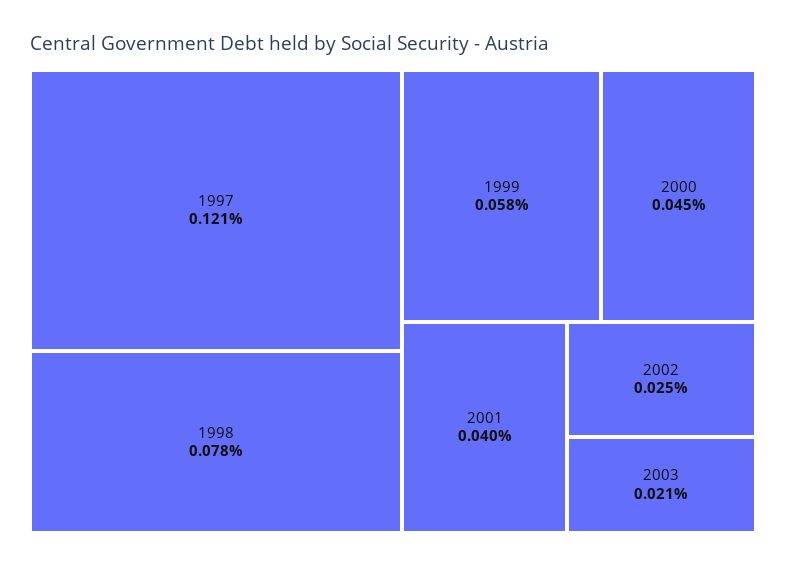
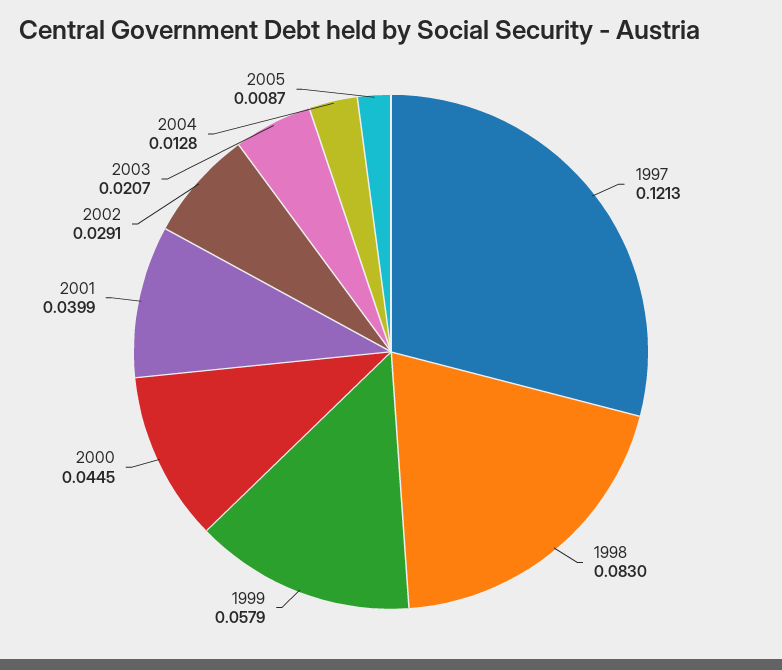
1998: 0.078 -> 0.083
2002: 0.025 -> 0.0291
2004: none -> 0.0128
2005: none -> 0.0087

